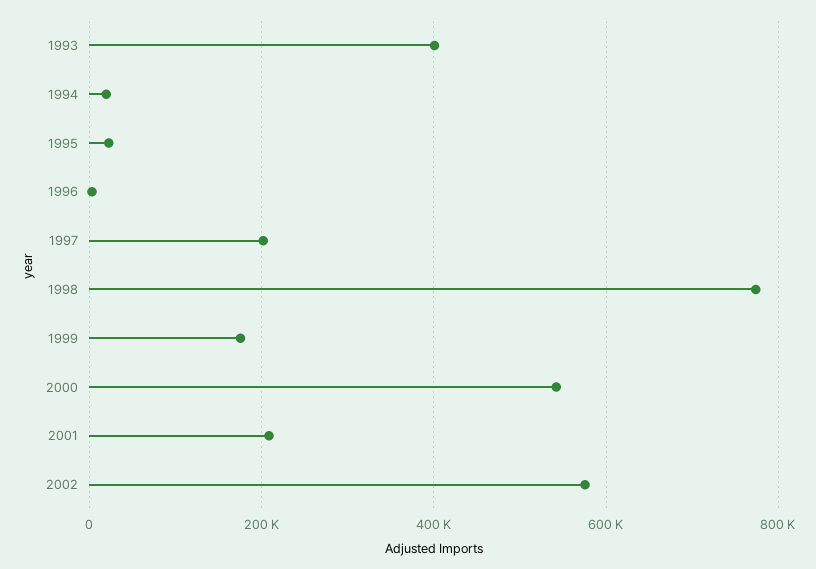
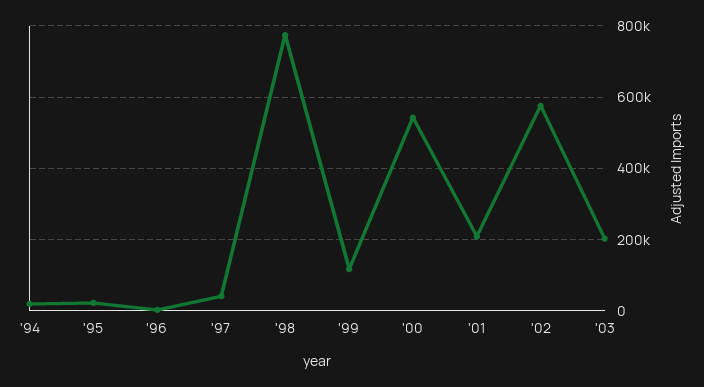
1993: 400000 -> none
1997: 200000 -> 40000
1999: 180000 -> 120000
'03: none -> 200000

